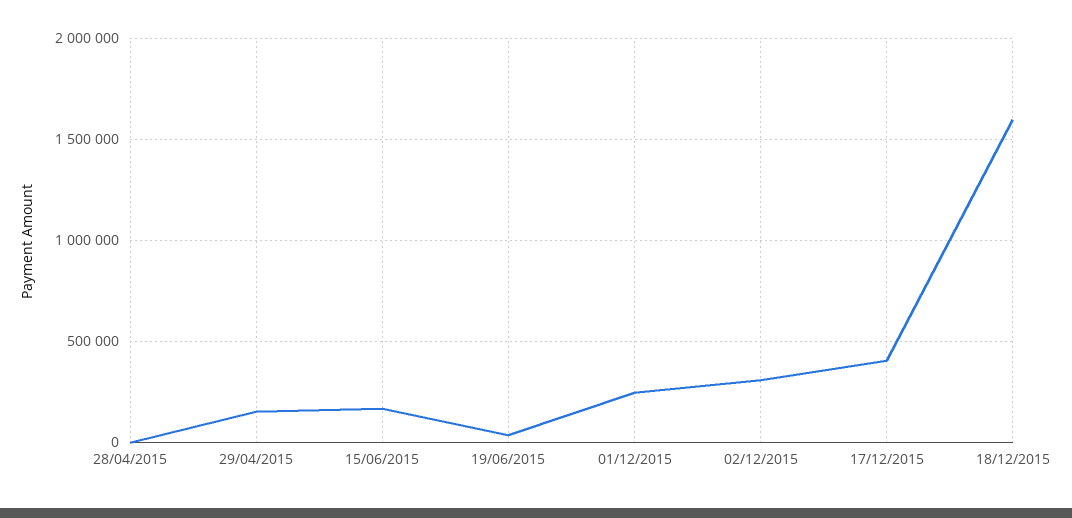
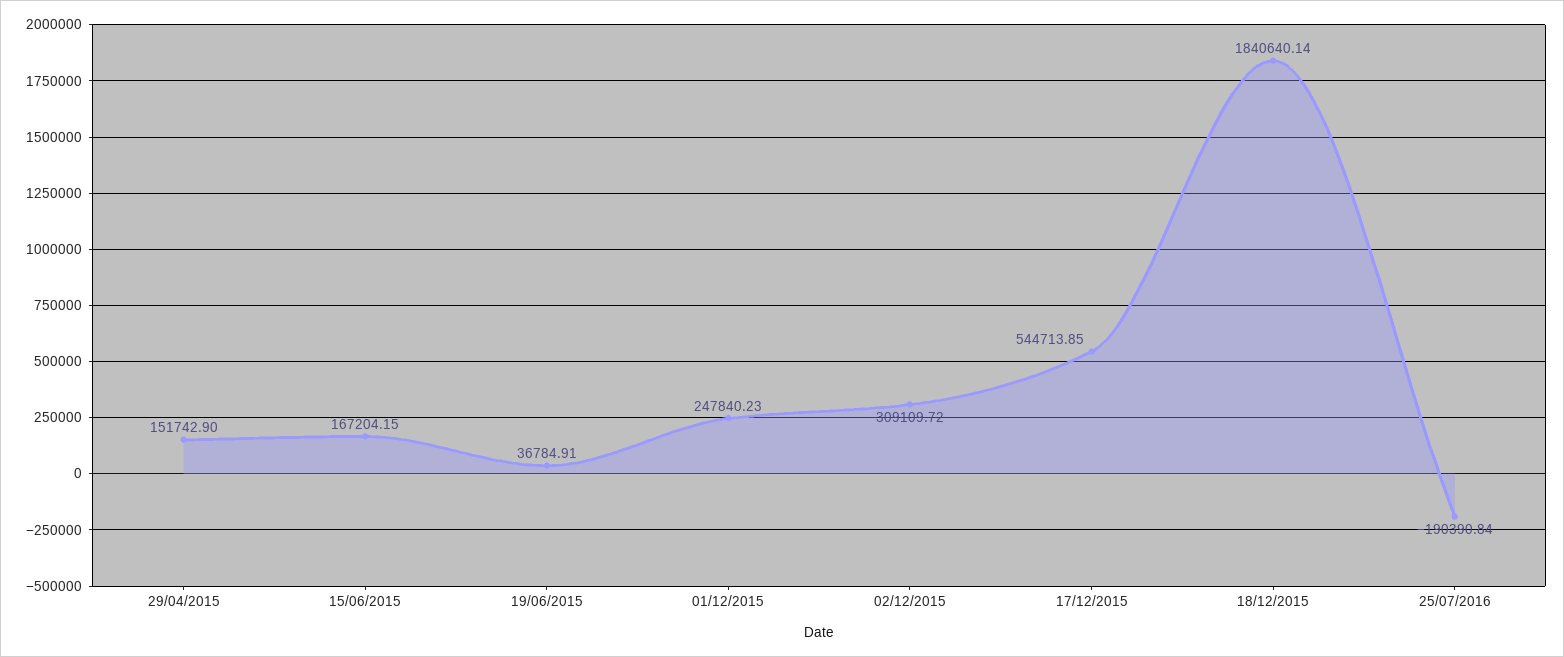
28/04/2015: 0 -> none
17/12/2015: 400000 -> 544713.85
18/12/2015: 1600000 -> 1840640.14
25/07/2016: none -> -190390.84

